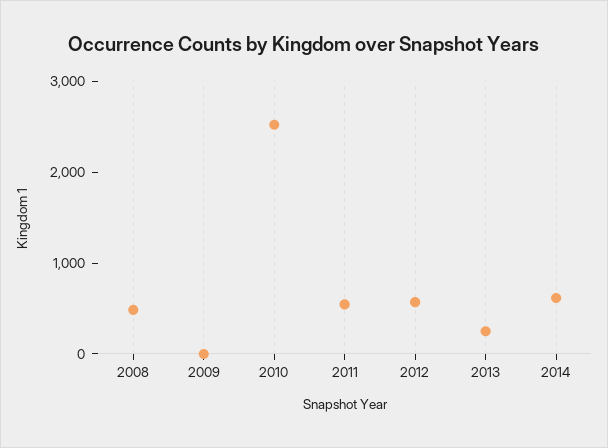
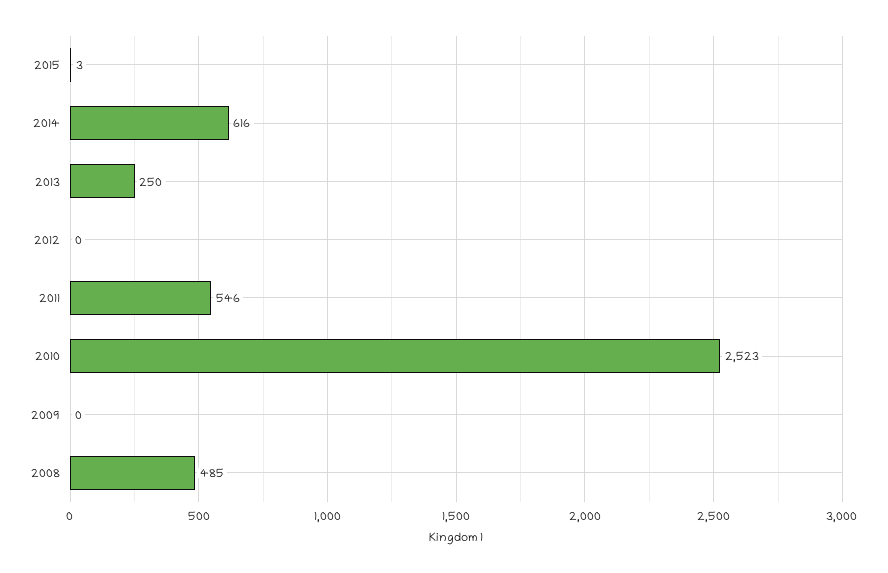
2012: 600 -> 0
2015: none -> 3

